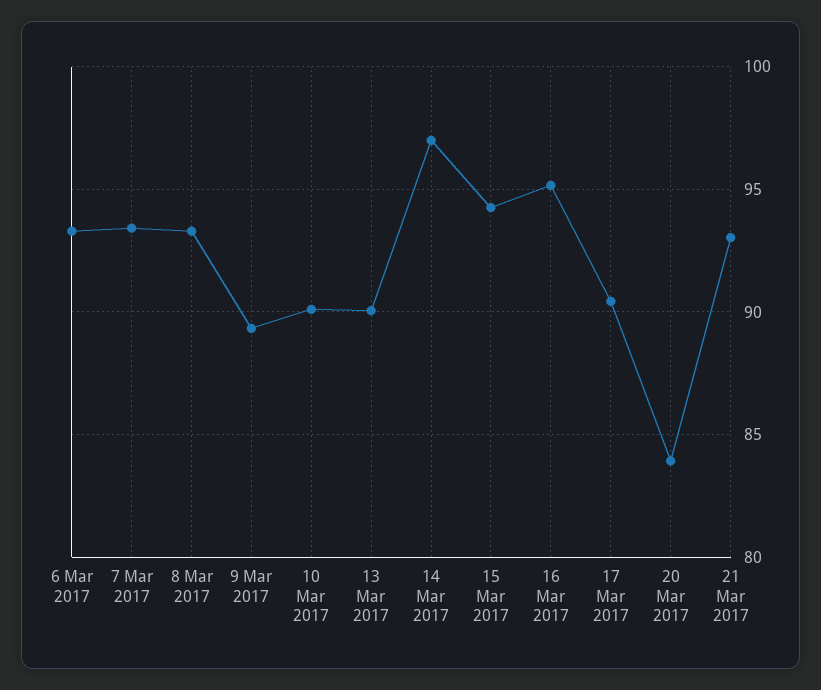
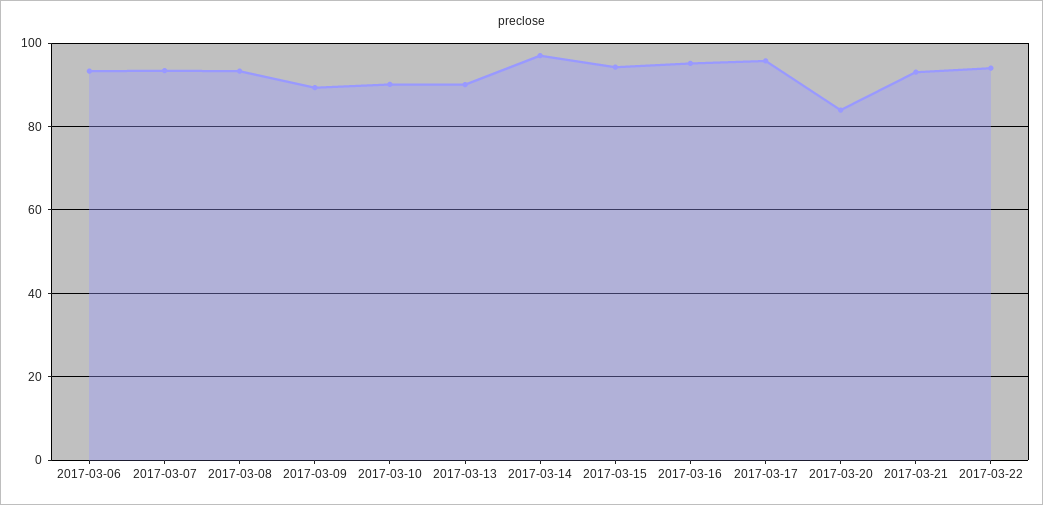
17 Mar 2017: 90.5 -> 96
2017-03-22: none -> 94

